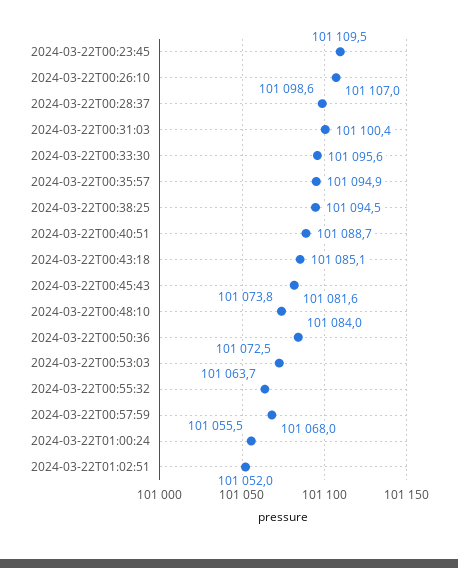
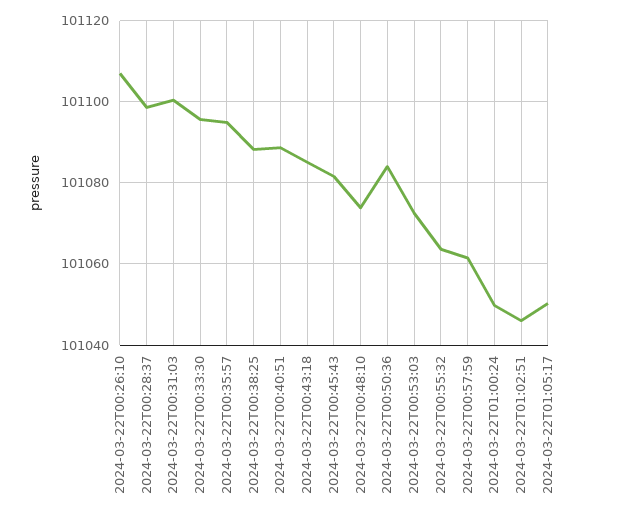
2024-03-22T00:23:45: 101109.5 -> none
2024-03-22T00:38:25: 101094.5 -> 101088
2024-03-22T00:57:59: 101068 -> 101062
2024-03-22T01:00:24: 101055.5 -> 101050
2024-03-22T01:02:51: 101052 -> 101046
2024-03-22T01:05:17: none -> 101050

